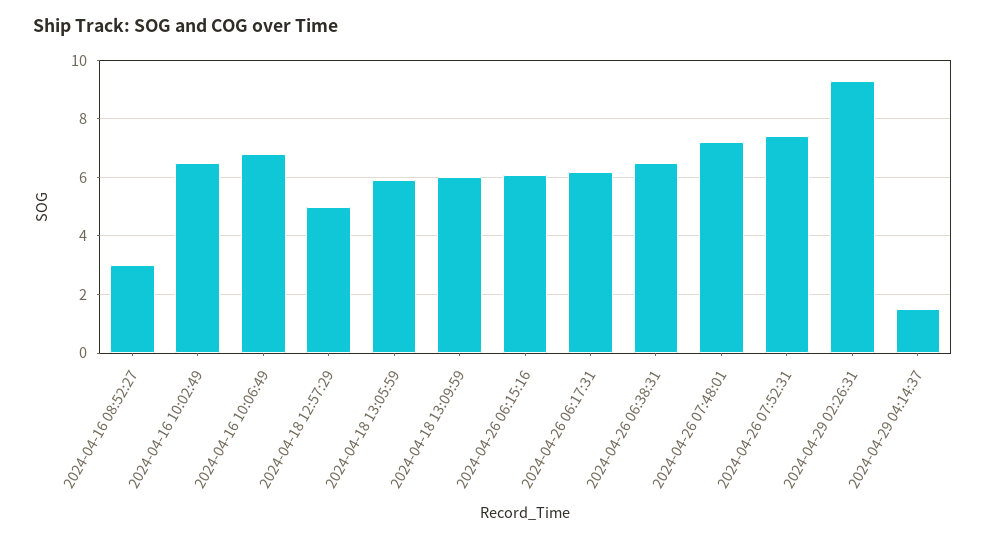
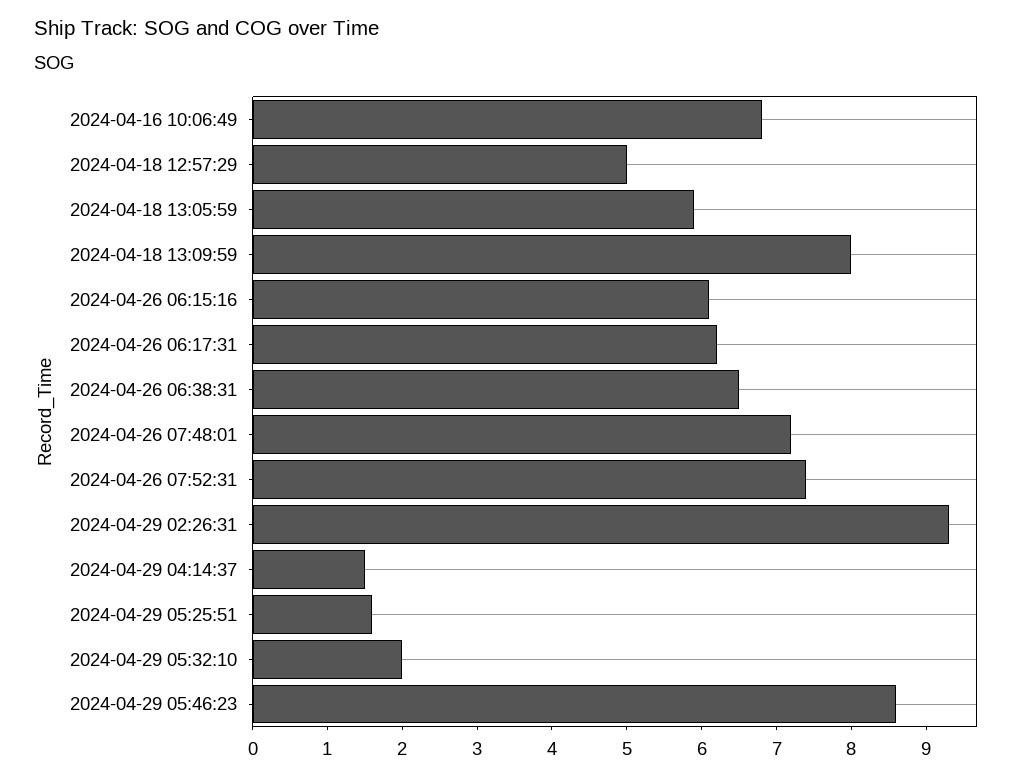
2024-04-16 08:52:27: 3 -> none
2024-04-16 10:02:49: 6.5 -> none
2024-04-18 13:09:59: 6 -> 8
2024-04-29 05:25:51: none -> 1.5
2024-04-29 05:32:10: none -> 2
2024-04-29 05:46:23: none -> 8.5

